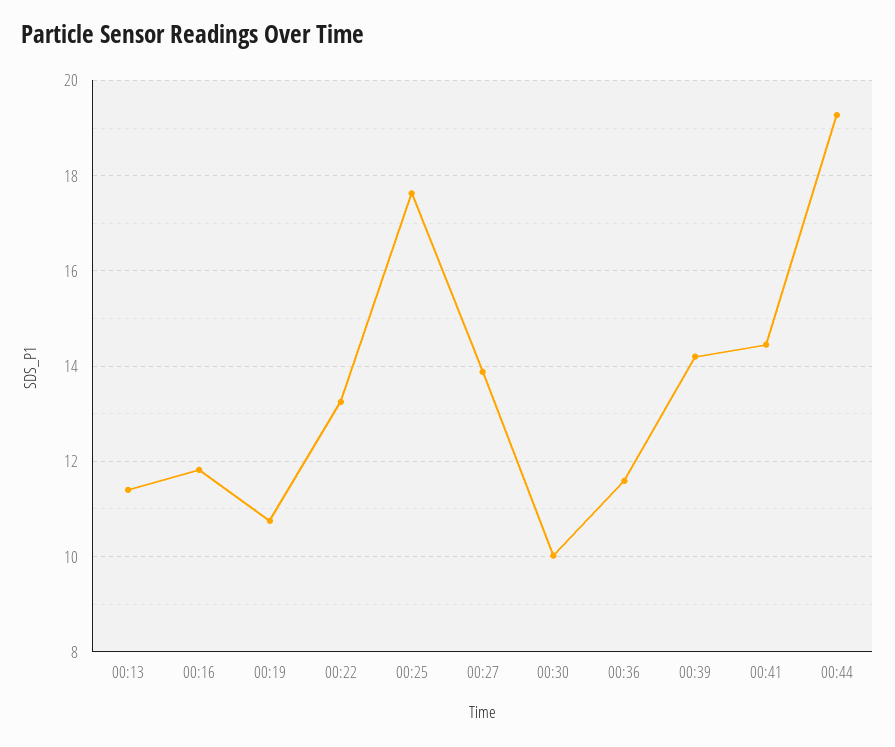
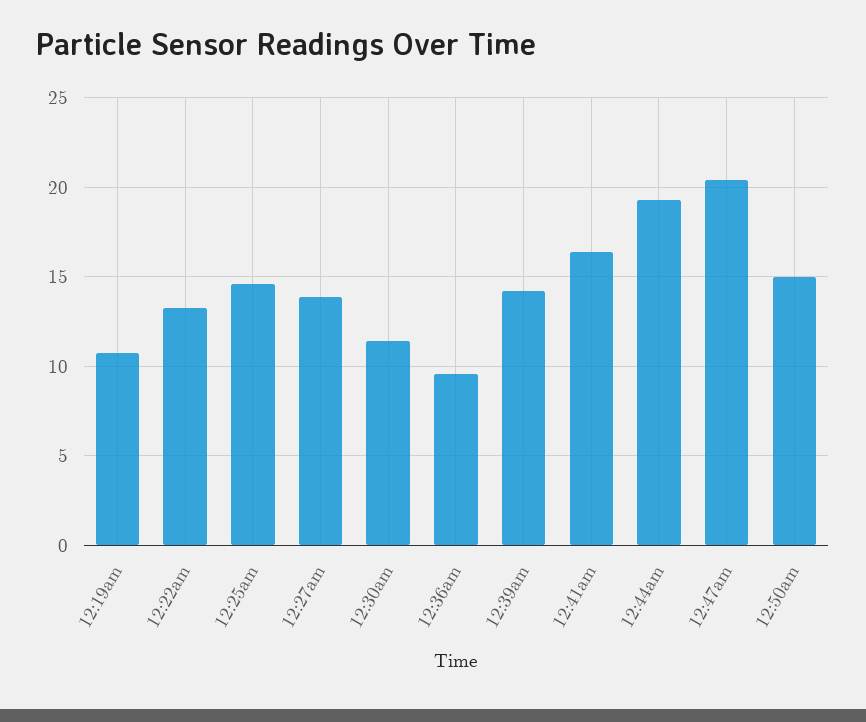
00:13: 11.4 -> none
00:16: 11.8 -> none
00:25: 17.6 -> 14.5
00:30: 10 -> 11.5
00:36: 11.6 -> 9.5
00:41: 14.4 -> 16.5
12:47am: none -> 20.5
12:50am: none -> 15

